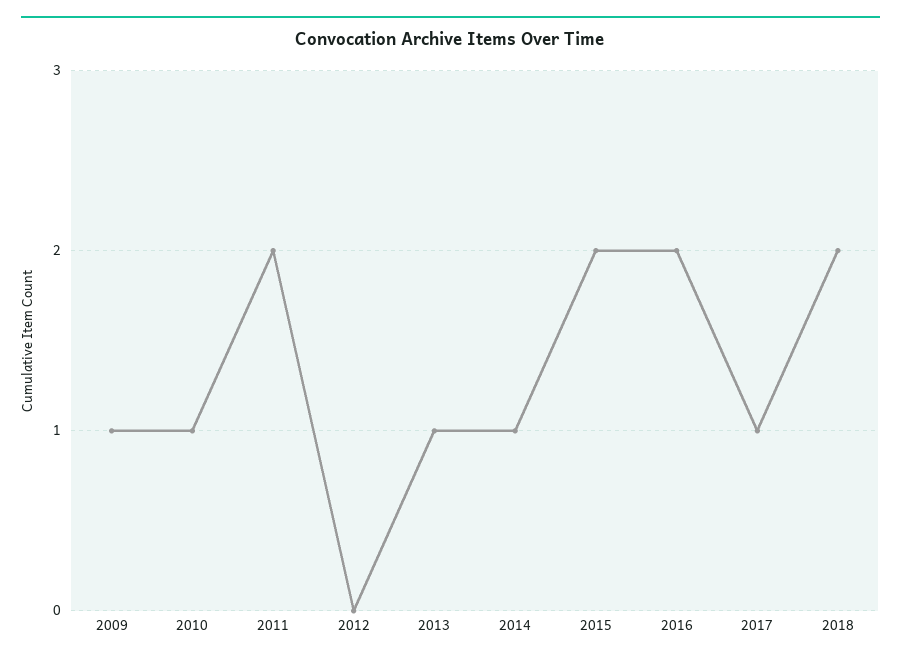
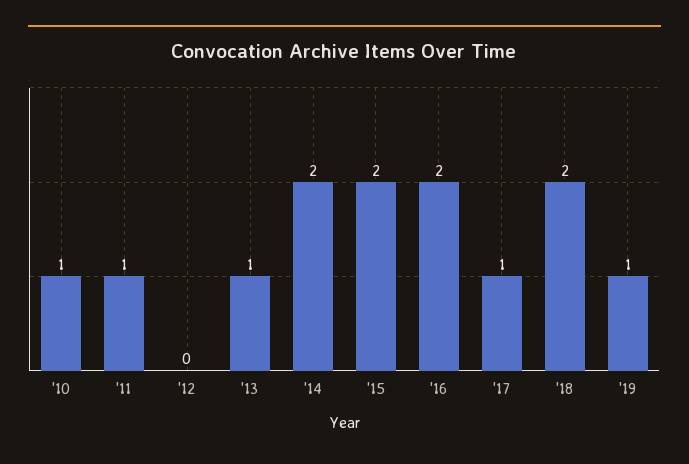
2009: 1 -> none
2011: 2 -> 1
2014: 1 -> 2
'19: none -> 1

